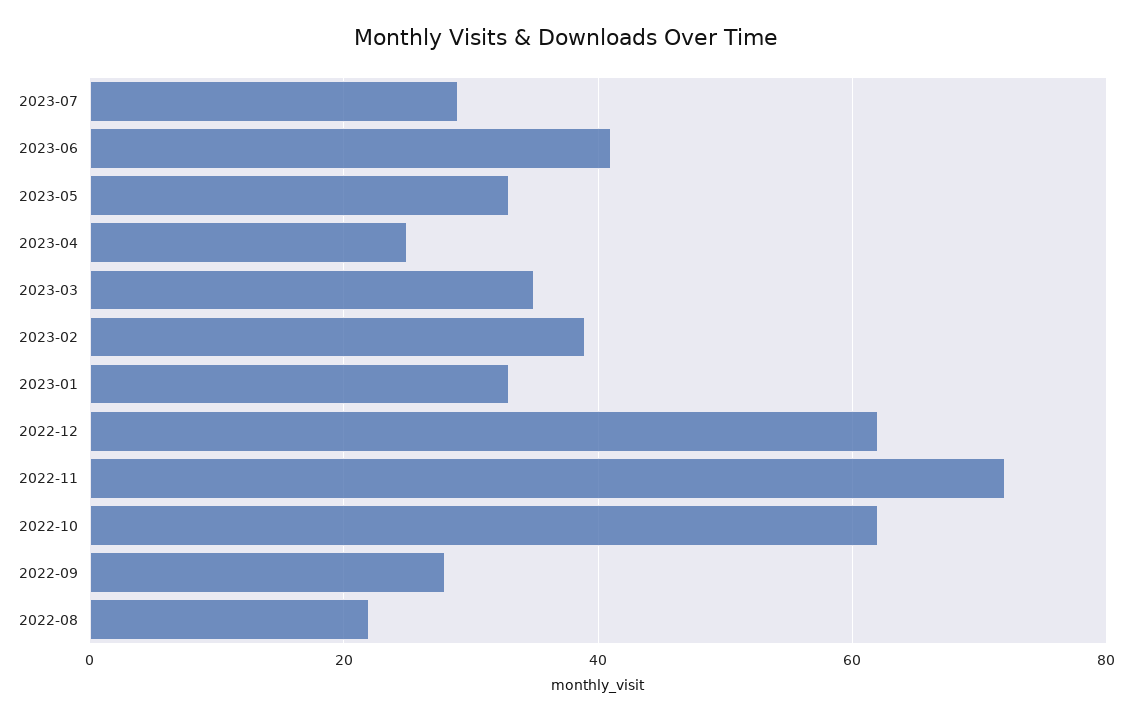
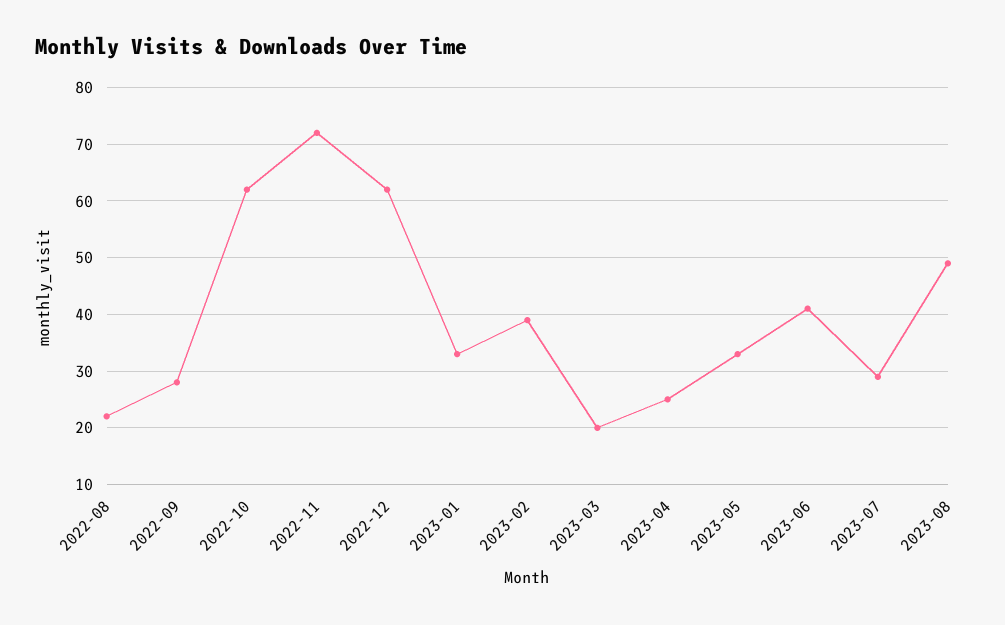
2023-03: 35 -> 20
2023-08: none -> 50

